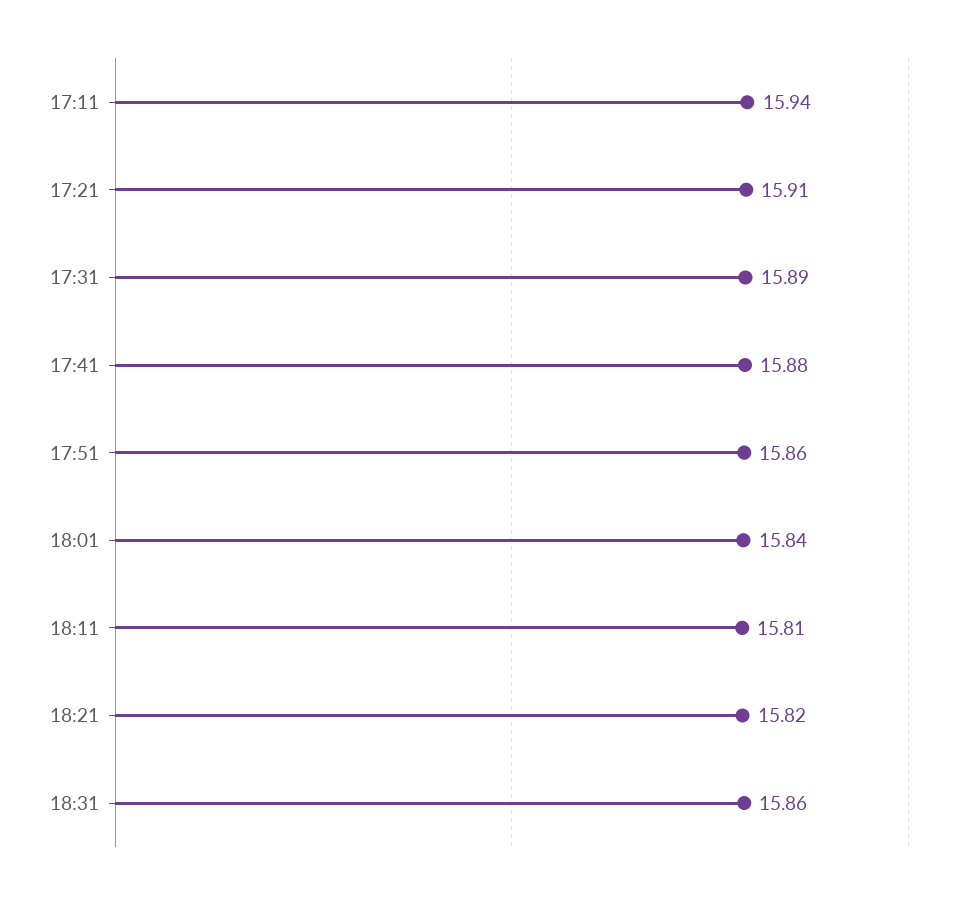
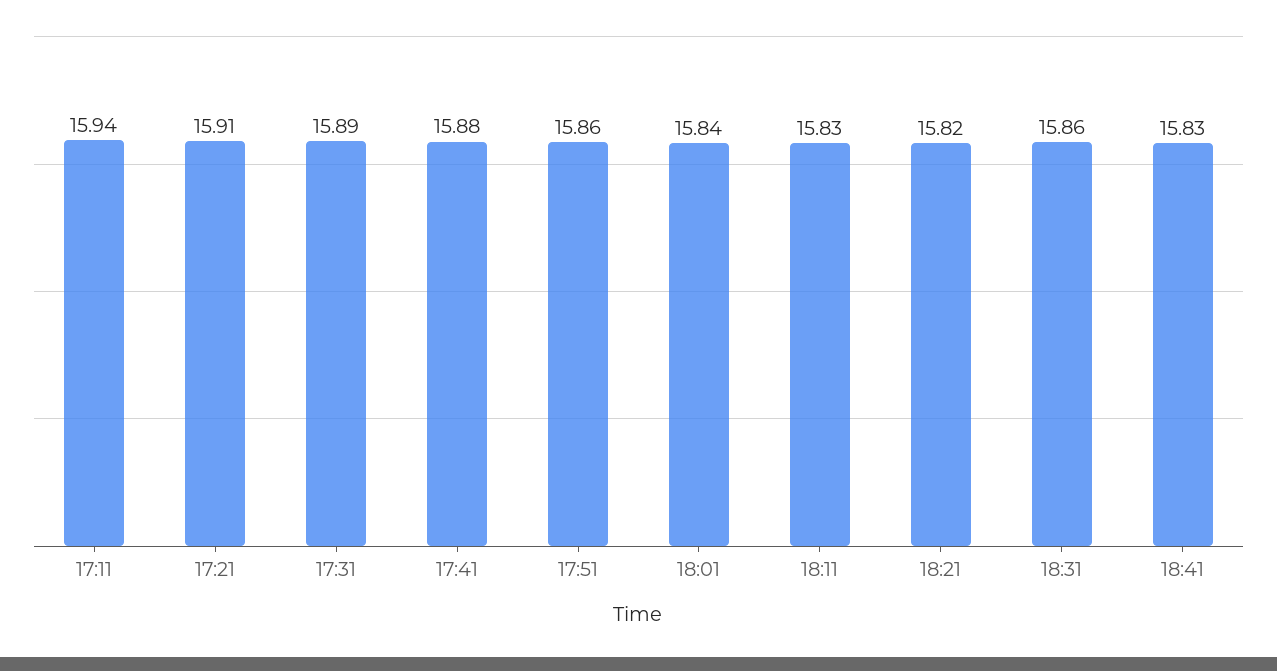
18:11: 15.81 -> 15.83
18:41: none -> 15.83

